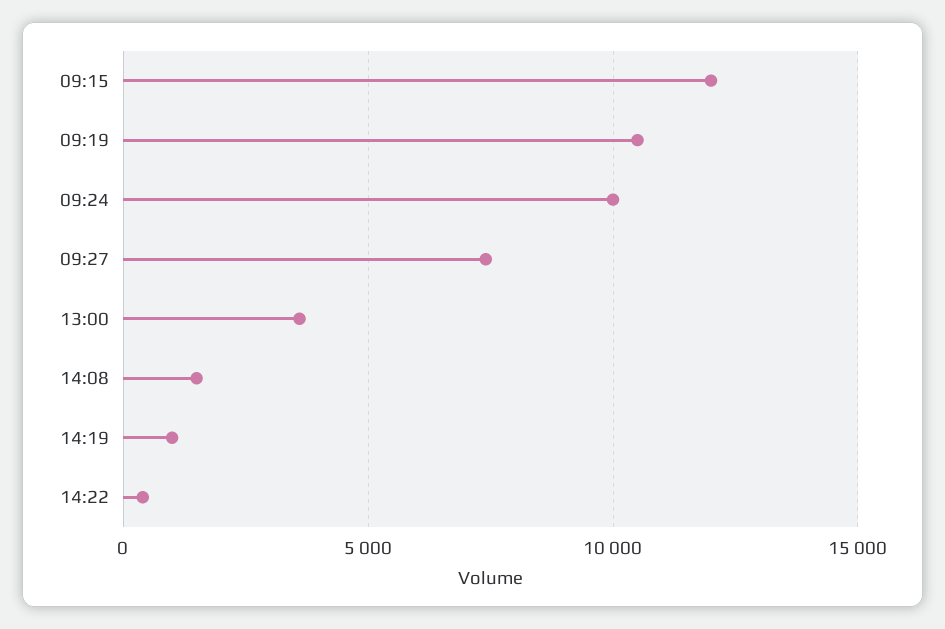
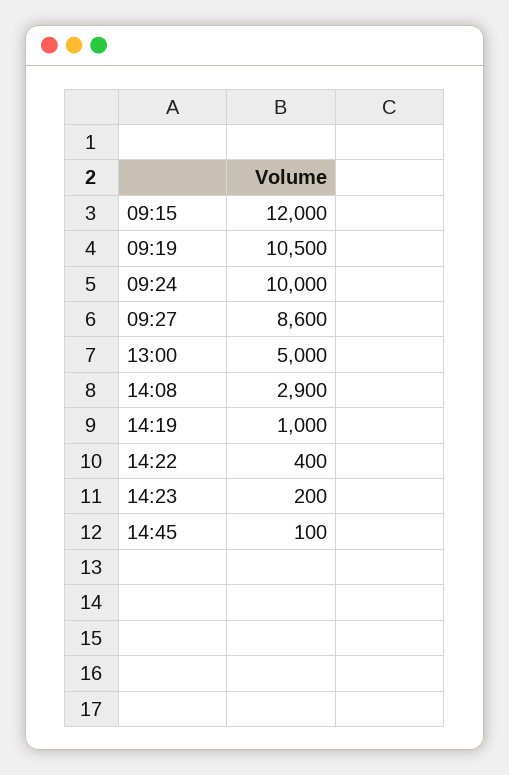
09:27: 7500 -> 8600
13:00: 3500 -> 5000
14:08: 1500 -> 2900
14:23: none -> 200
14:45: none -> 100

